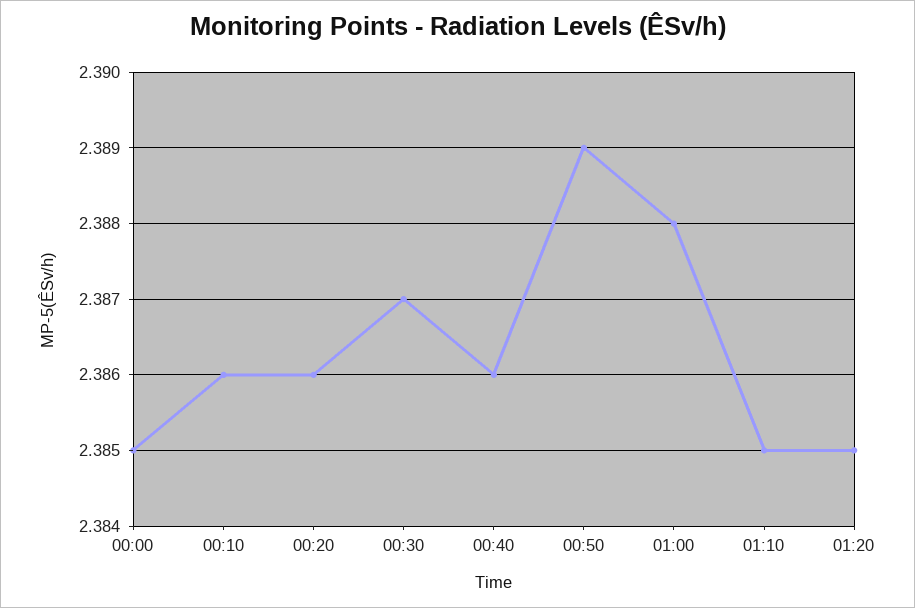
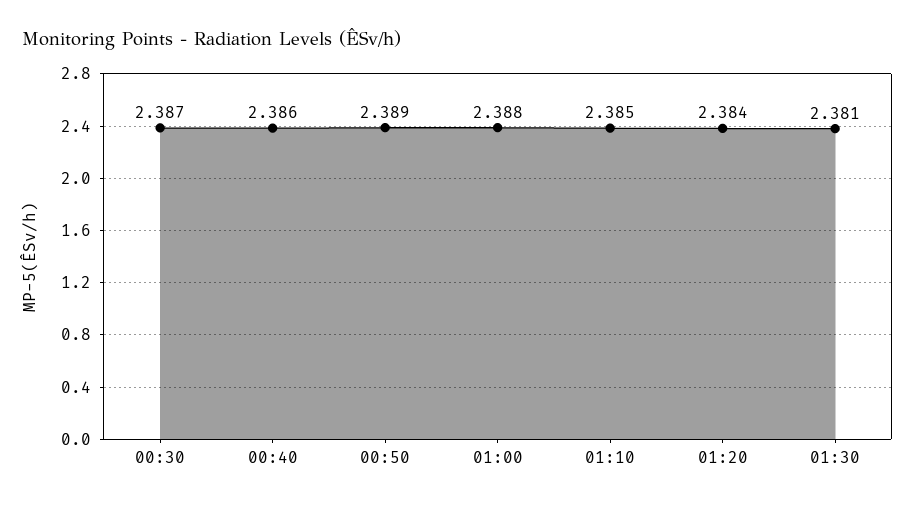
00:00: 2.385 -> none
00:10: 2.386 -> none
00:20: 2.386 -> none
01:20: 2.385 -> 2.384
01:30: none -> 2.381

